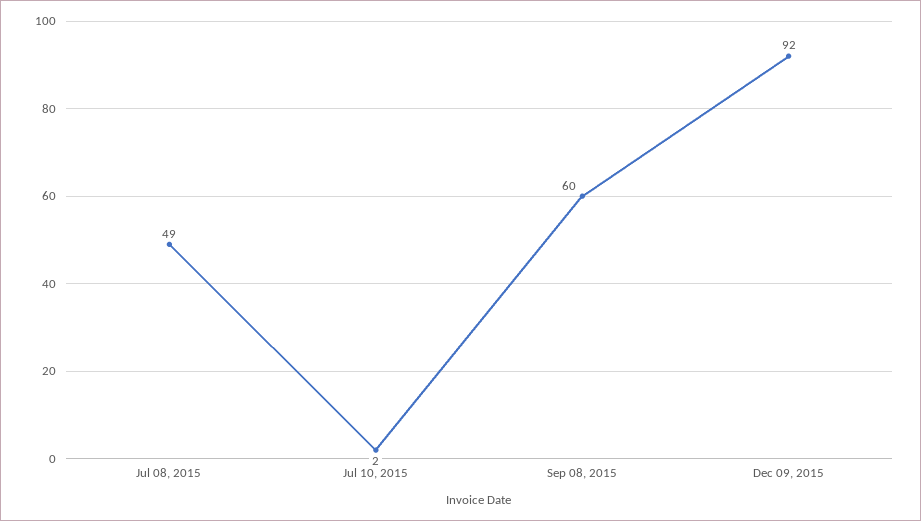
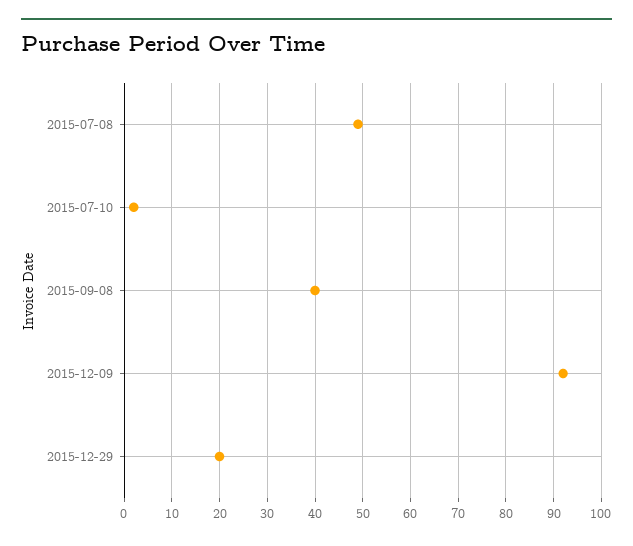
Sep 08, 2015: 60 -> 40
2015-12-29: none -> 20

